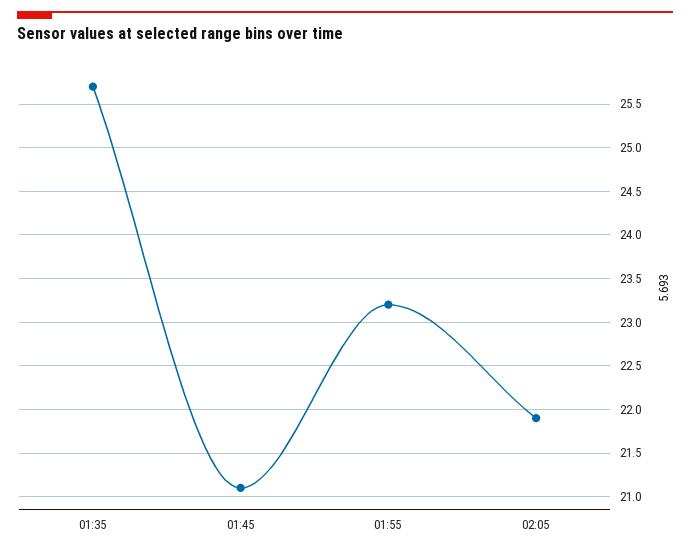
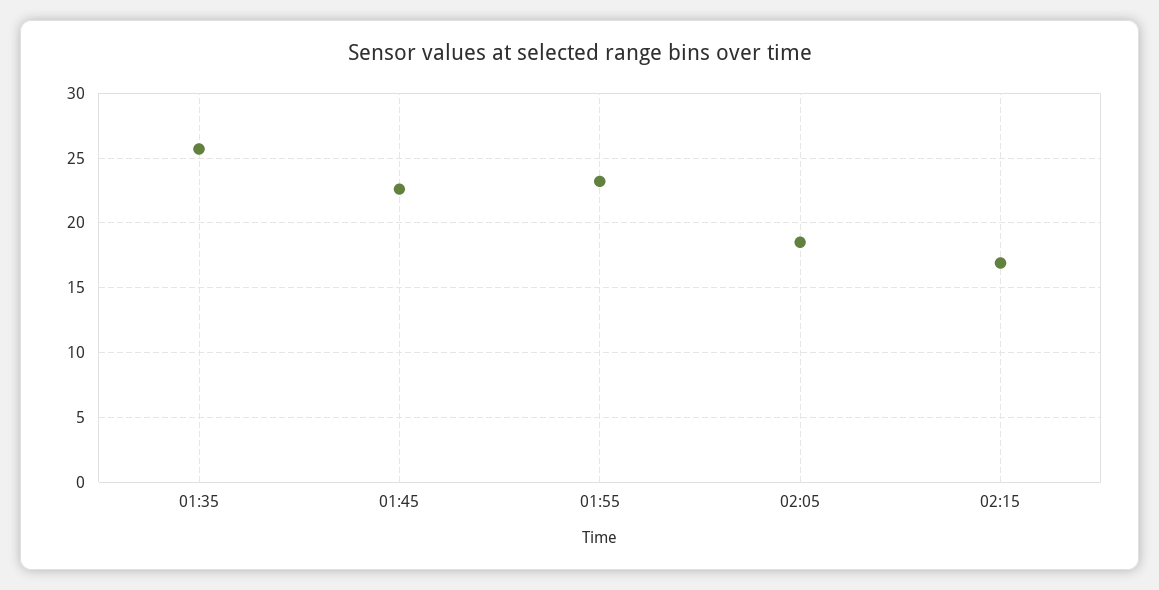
01:45: 21.1 -> 22.5
02:05: 21.9 -> 18.5
02:15: none -> 17

